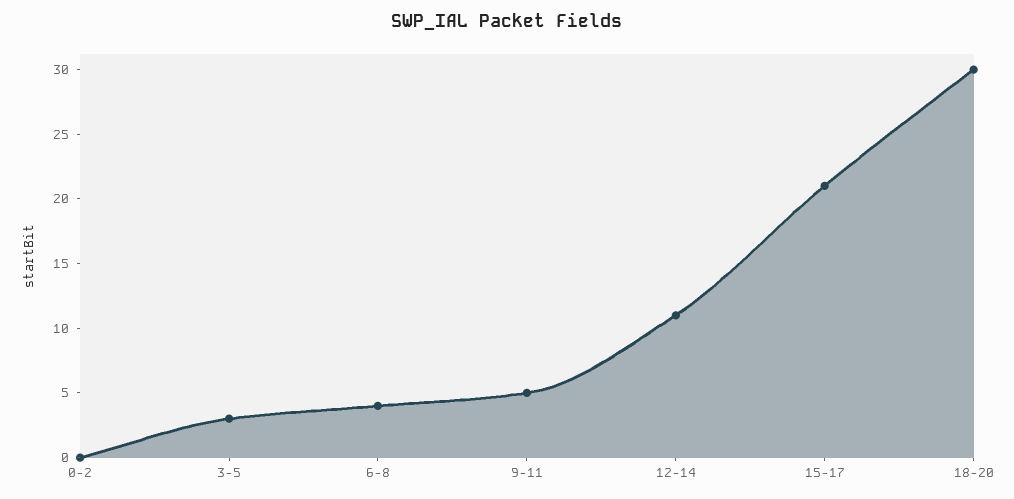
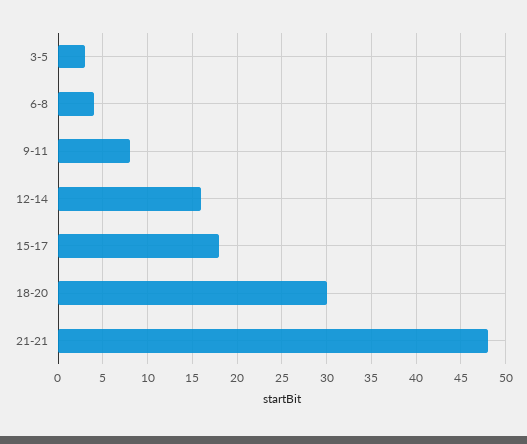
0-2: 0 -> none
9-11: 5 -> 8
12-14: 11 -> 16
15-17: 21 -> 18
21-21: none -> 48

